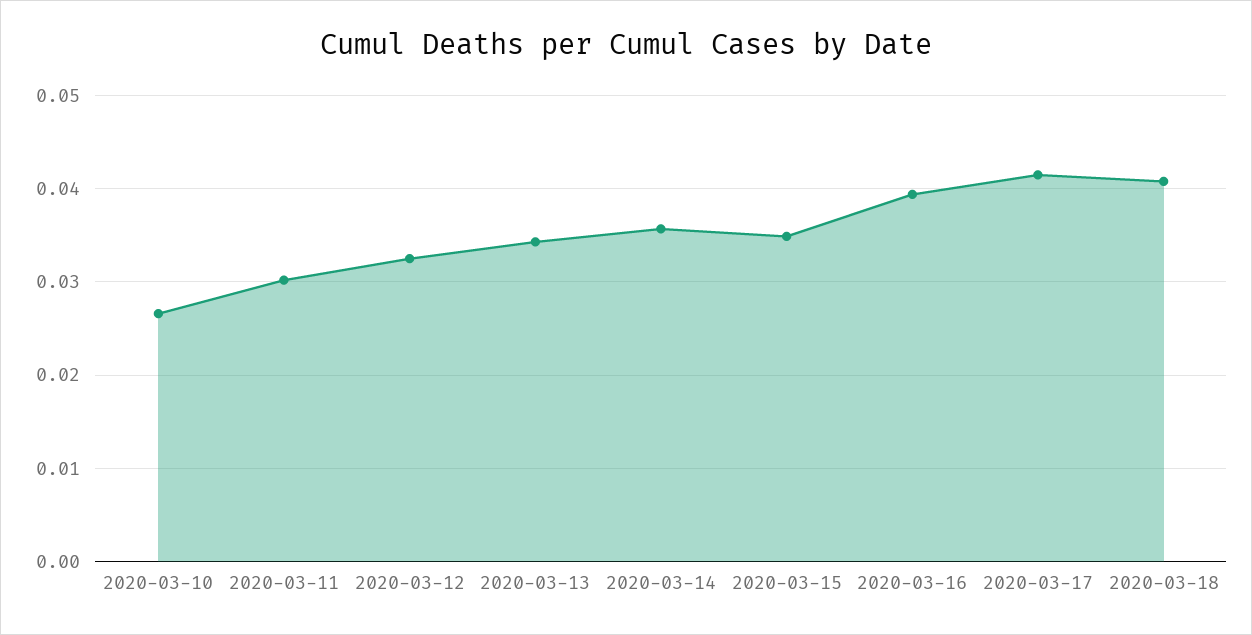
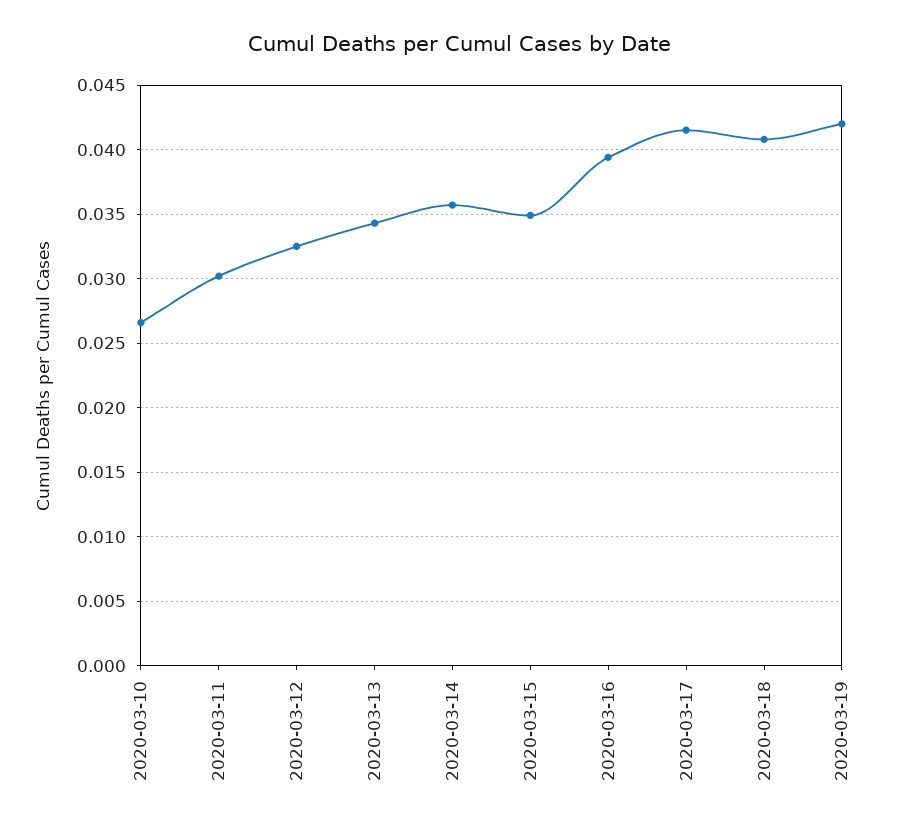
2020-03-19: none -> 0.042

